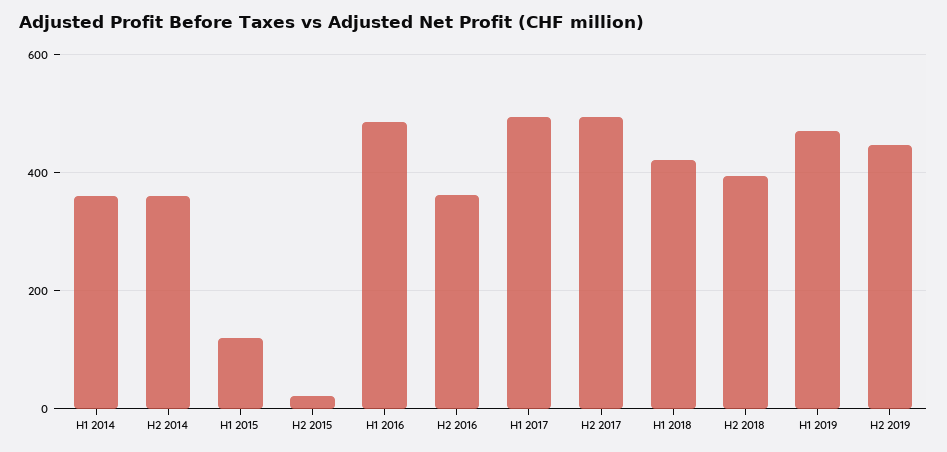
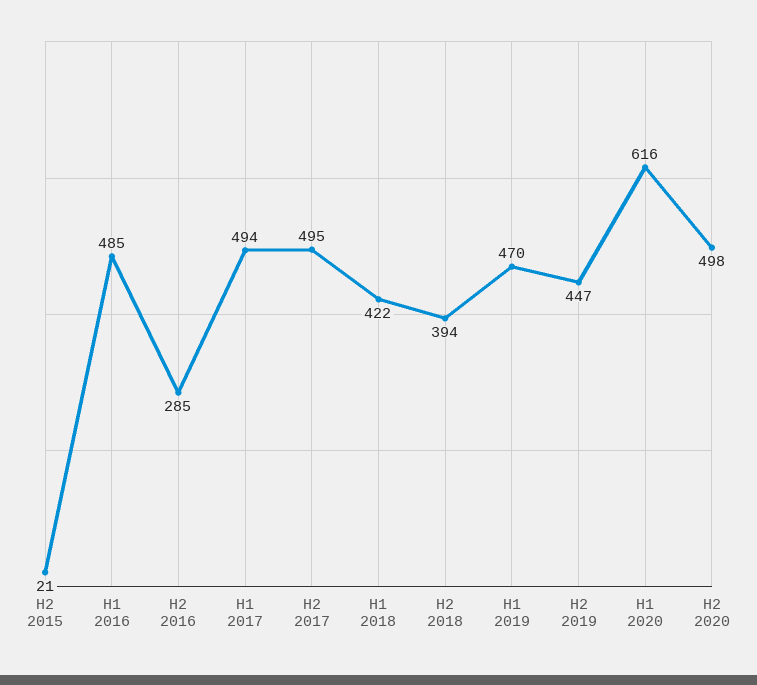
H1 2014: 360 -> none
H2 2014: 360 -> none
H1 2015: 120 -> none
H2 2016: 360 -> 285
H1 2020: none -> 616
H2 2020: none -> 498

